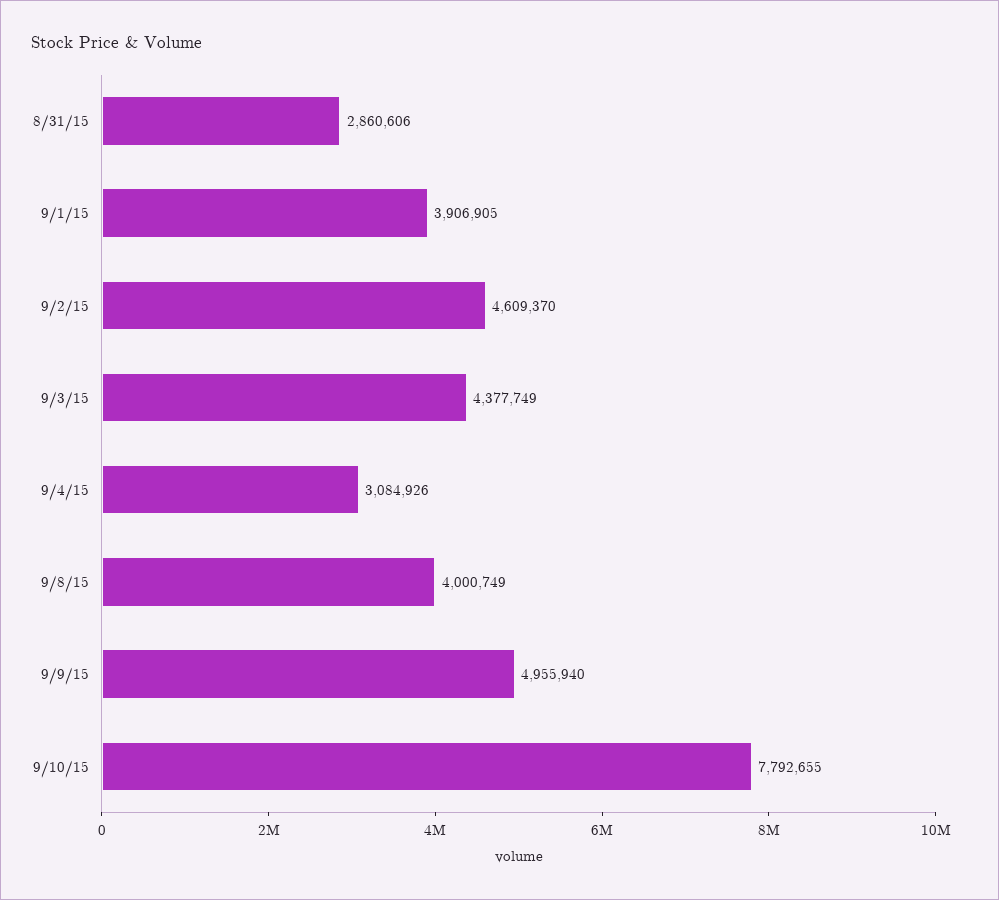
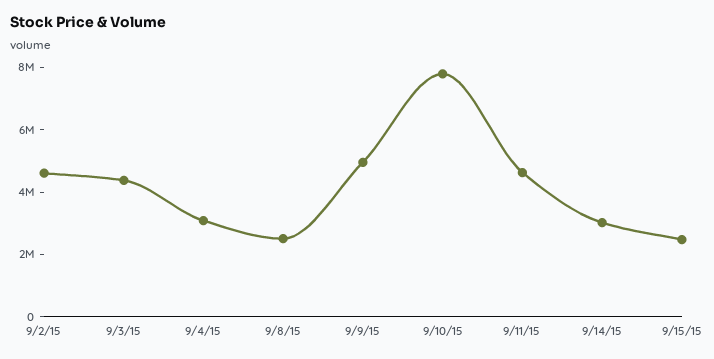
8/31/15: 2860606 -> none
9/1/15: 3906905 -> none
9/8/15: 4000749 -> 2500000
9/11/15: none -> 4500000
9/14/15: none -> 3000000
9/15/15: none -> 2500000

